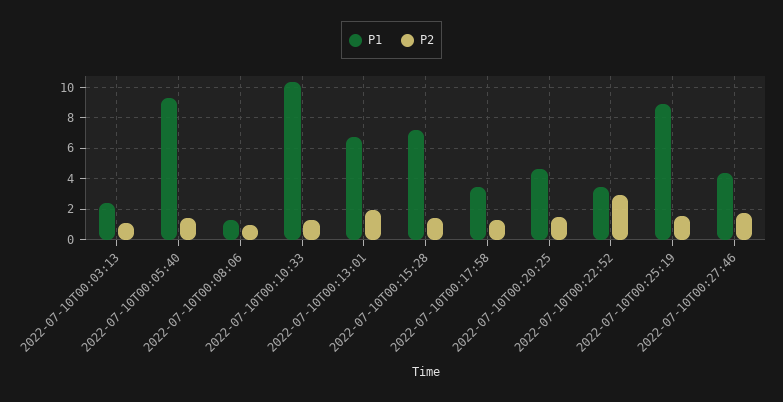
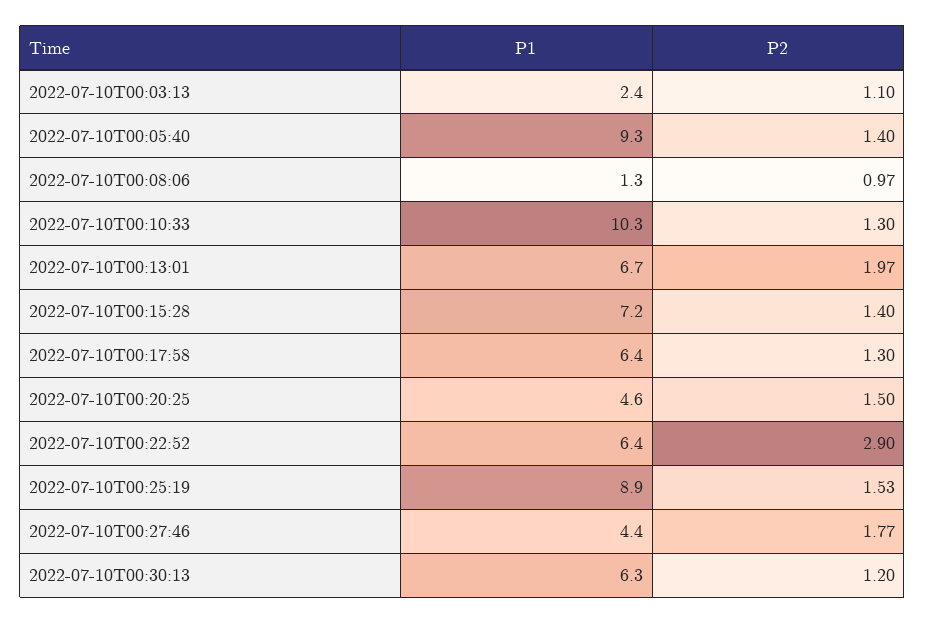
P1, 2022-07-10T00:17:58: 3.5 -> 6.4
P1, 2022-07-10T00:22:52: 3.5 -> 6.4
P1, 2022-07-10T00:30:13: none -> 6.3
P2, 2022-07-10T00:30:13: none -> 1.2

